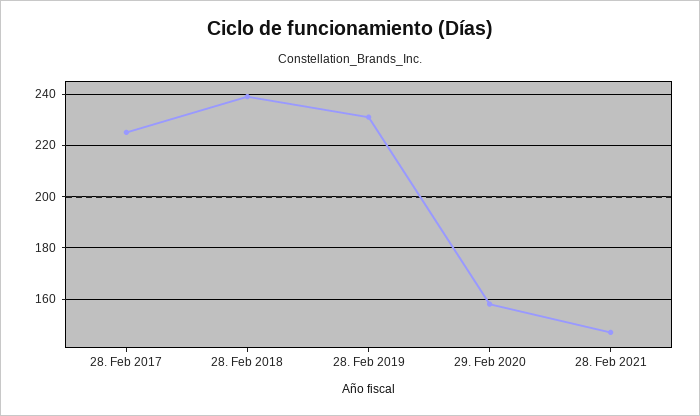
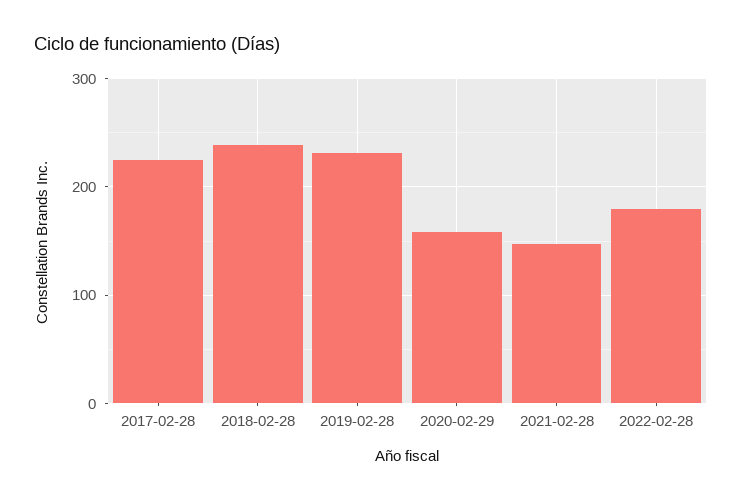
2022-02-28: none -> 180

